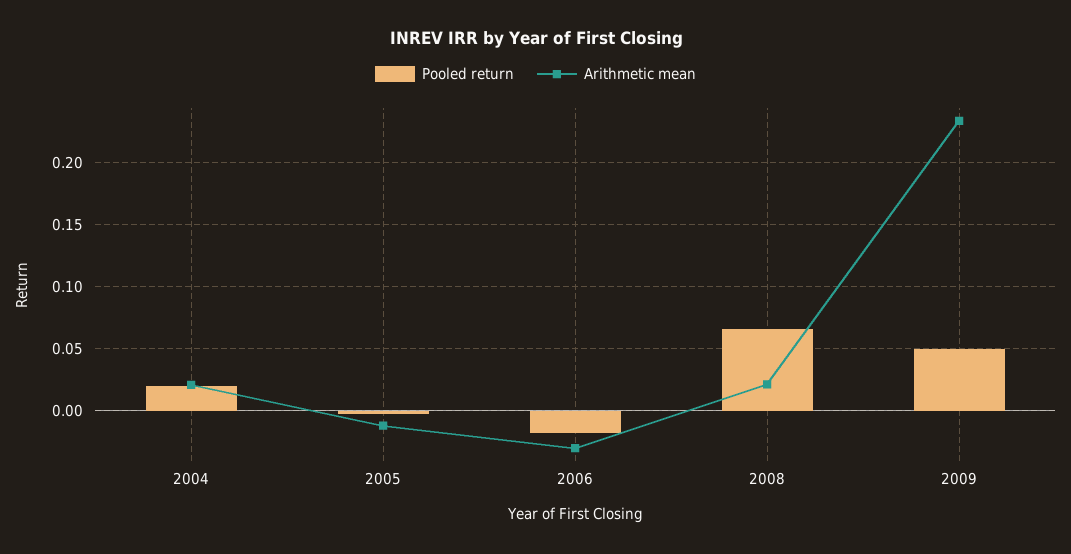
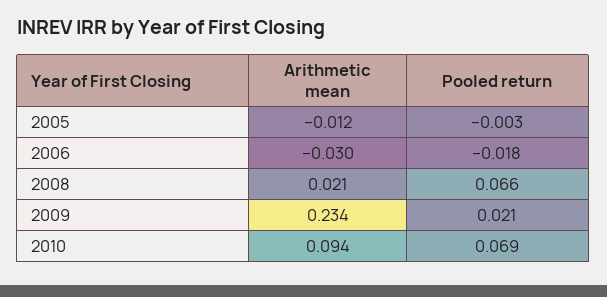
Pooled return, 2004: 0.02 -> none
Arithmetic mean, 2004: 0.02 -> none
Pooled return, 2009: 0.05 -> 0.021
Arithmetic mean, 2010: none -> 0.094
Pooled return, 2010: none -> 0.069

